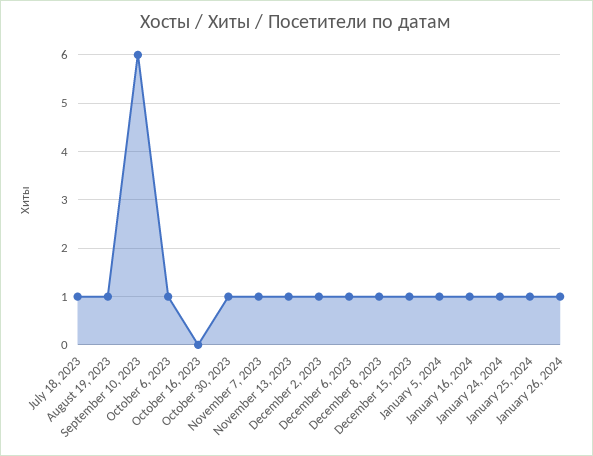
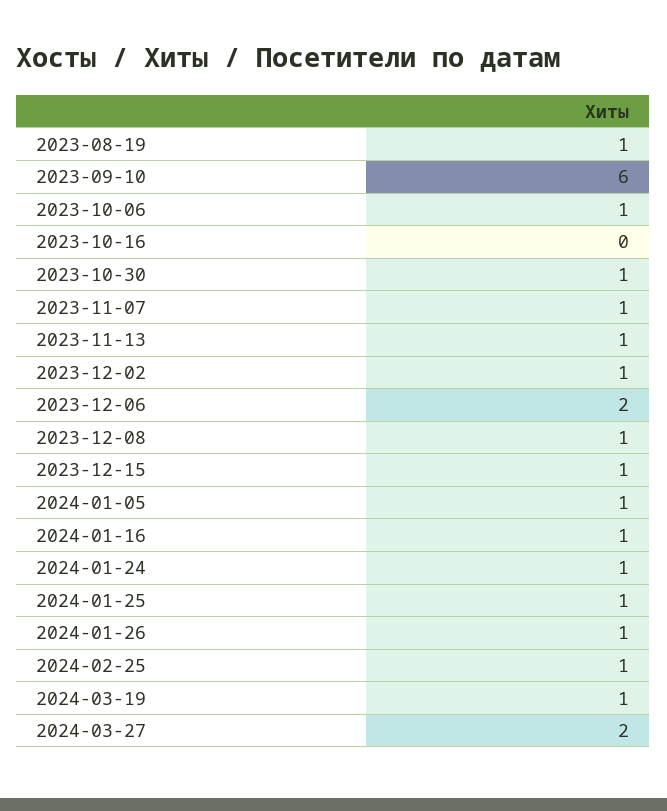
July 18, 2023: 1 -> none
December 6, 2023: 1 -> 2
2024-02-25: none -> 1
2024-03-19: none -> 1
2024-03-27: none -> 2

